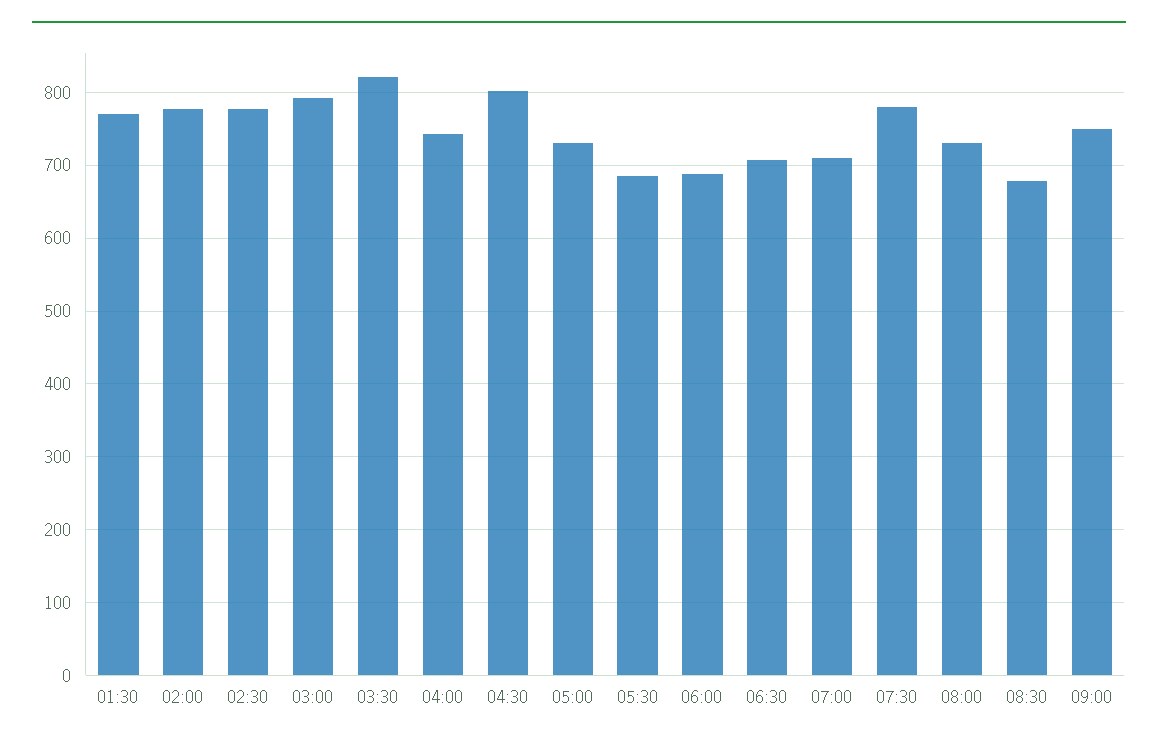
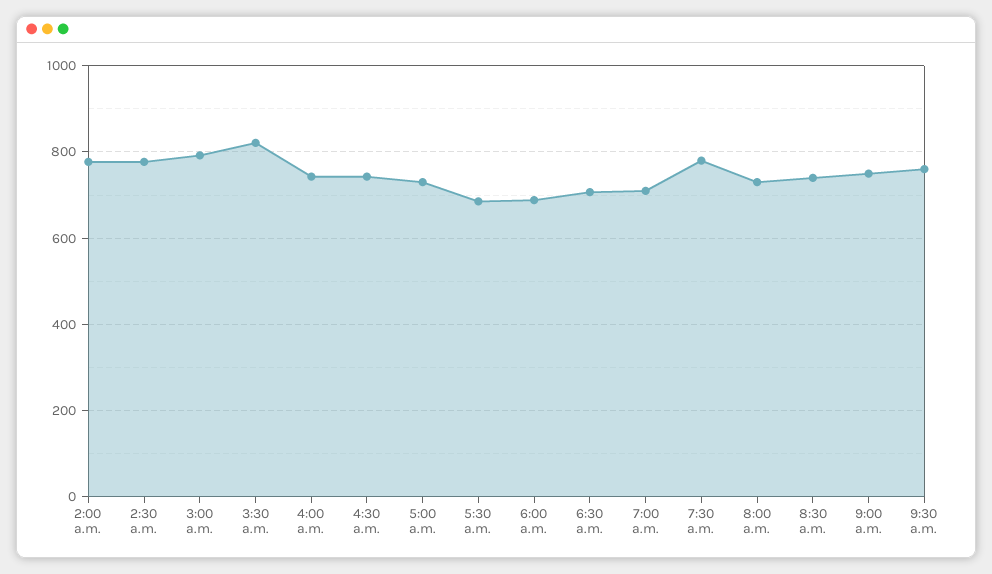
01:30: 770 -> none
04:30: 800 -> 740
08:30: 680 -> 740
9:30 a.m.: none -> 760

